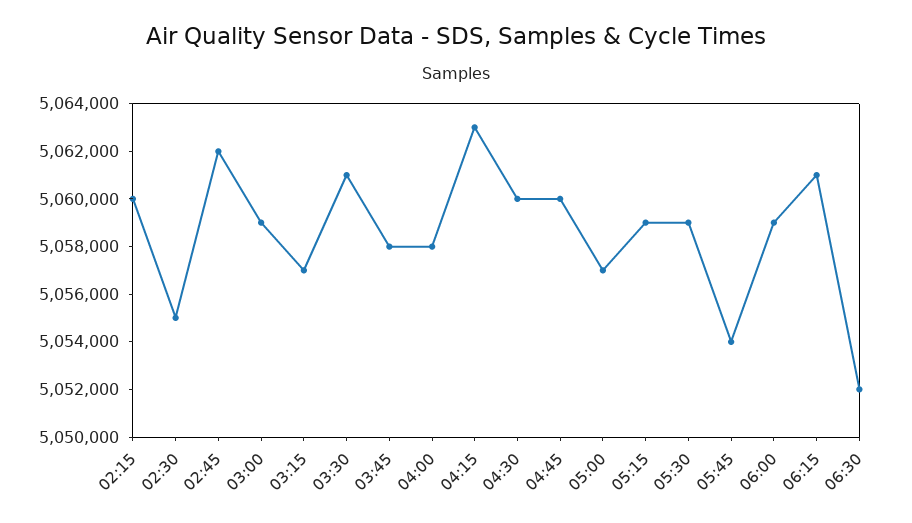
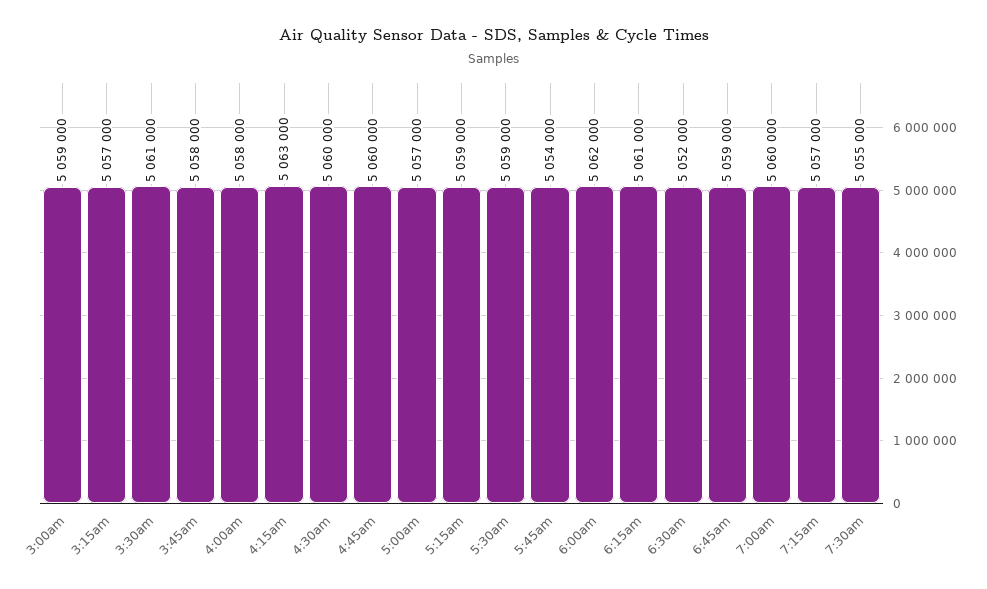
02:15: 5060000 -> none
02:30: 5055000 -> none
02:45: 5062000 -> none
06:00: 5059000 -> 5062000
6:45am: none -> 5059000
7:00am: none -> 5060000
7:15am: none -> 5057000
7:30am: none -> 5055000

